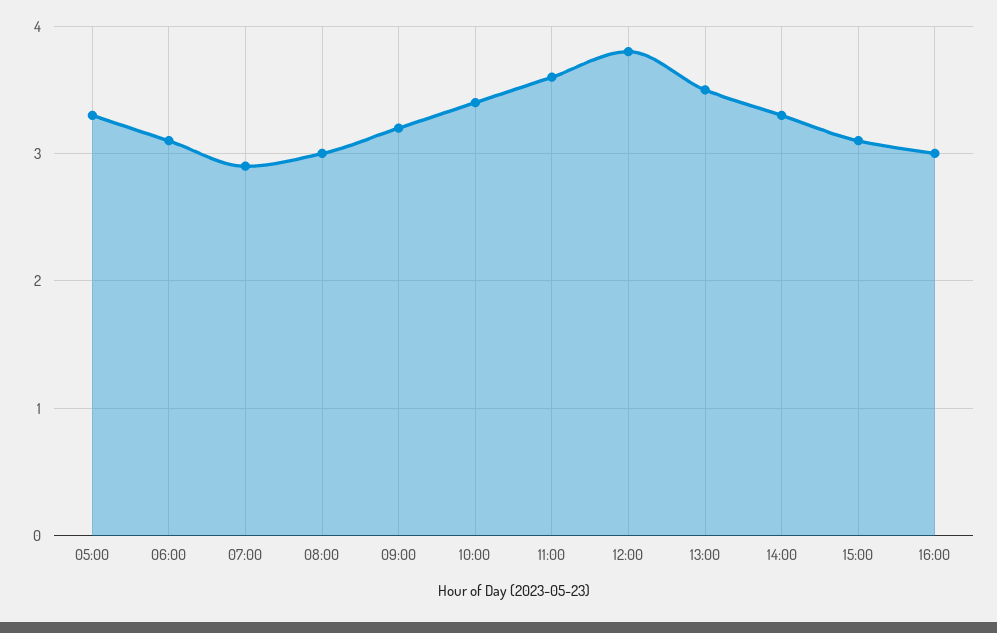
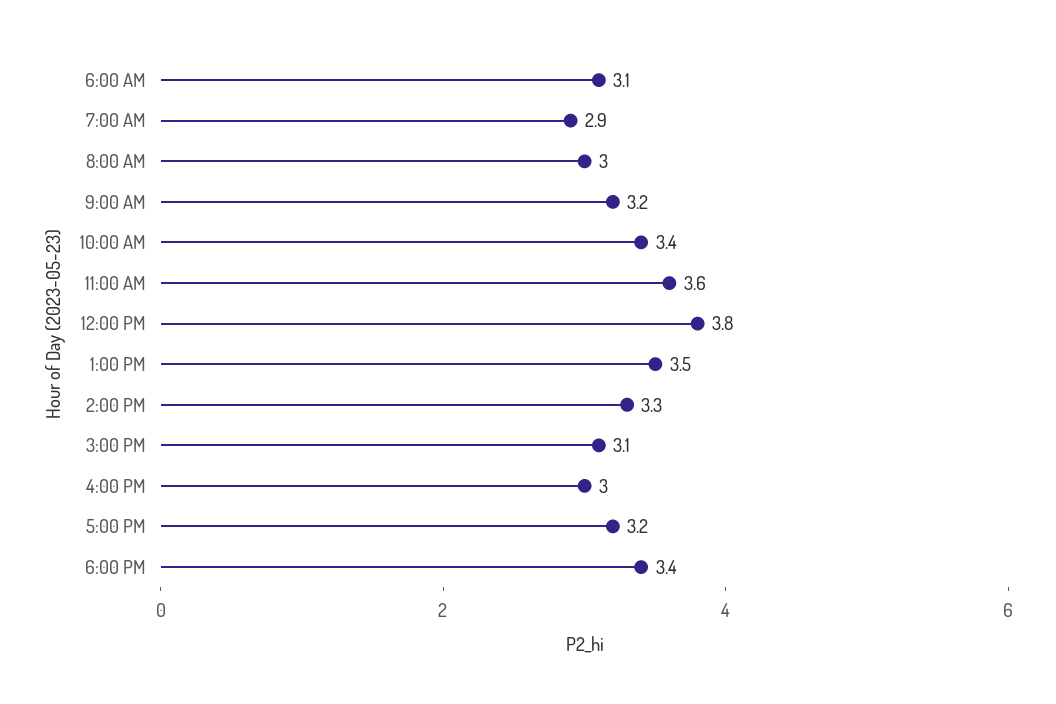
05:00: 3.3 -> none
5:00 PM: none -> 3.2
6:00 PM: none -> 3.4

